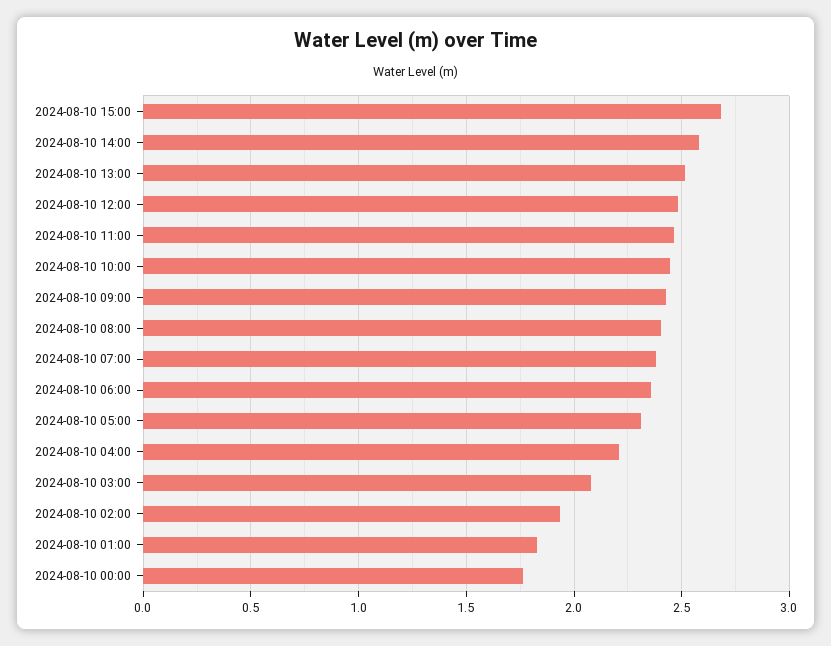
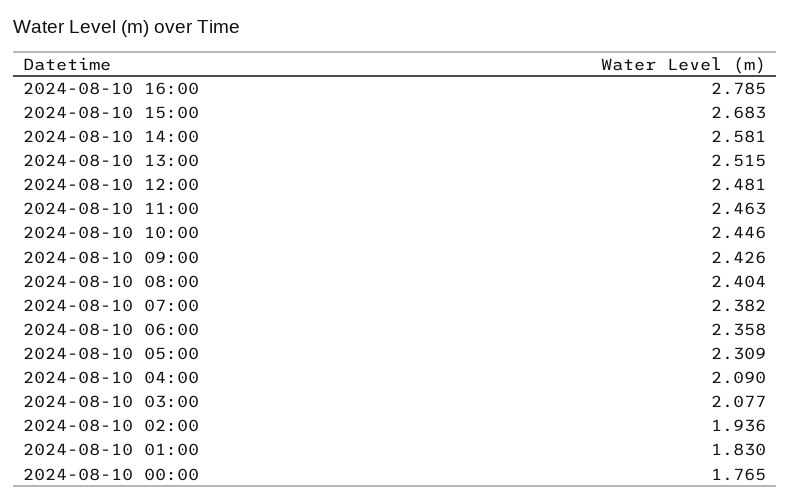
2024-08-10 04:00: 2.2 -> 2.09
2024-08-10 16:00: none -> 2.785

